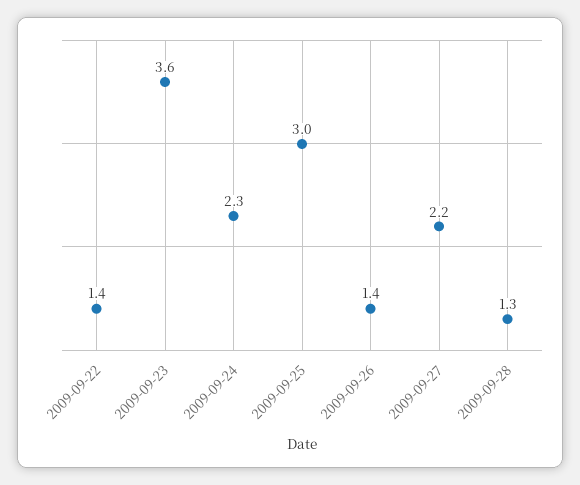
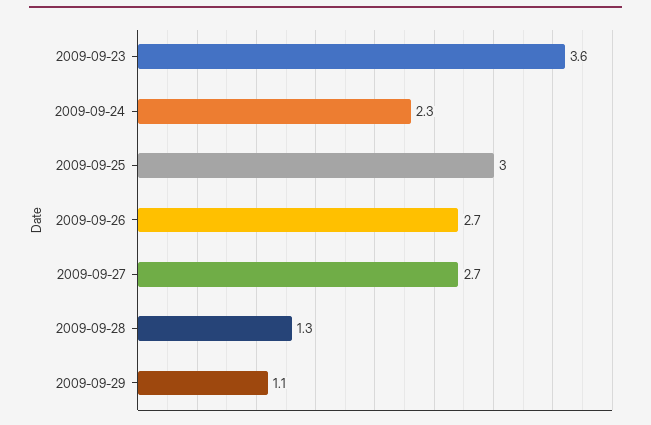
2009-09-22: 1.4 -> none
2009-09-26: 1.4 -> 2.7
2009-09-27: 2.2 -> 2.7
2009-09-29: none -> 1.1

